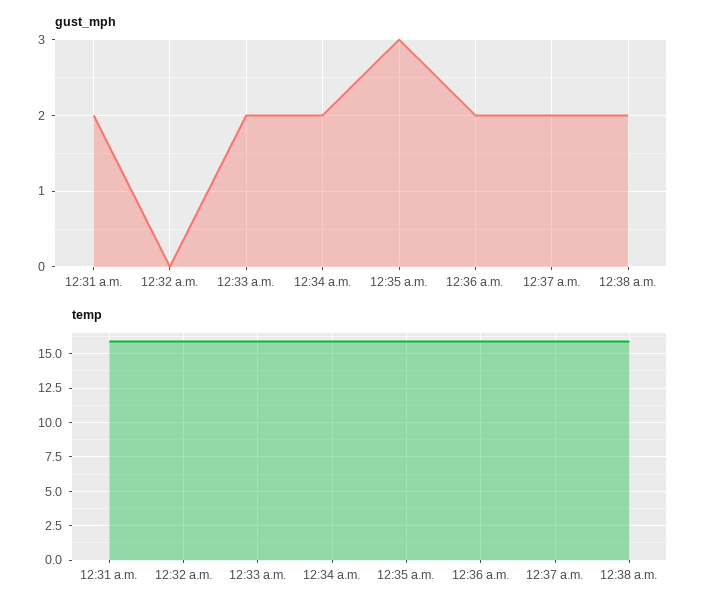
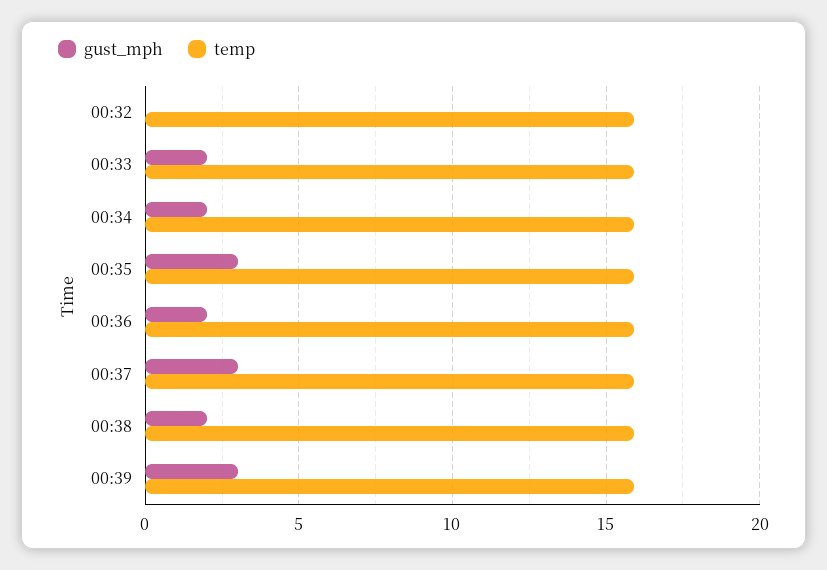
gust_mph, 12:31 a.m.: 2 -> none
gust_mph, 12:37 a.m.: 2 -> 3
temp, 12:31 a.m.: 16 -> none
gust_mph, 00:39: none -> 3
temp, 00:39: none -> 16

